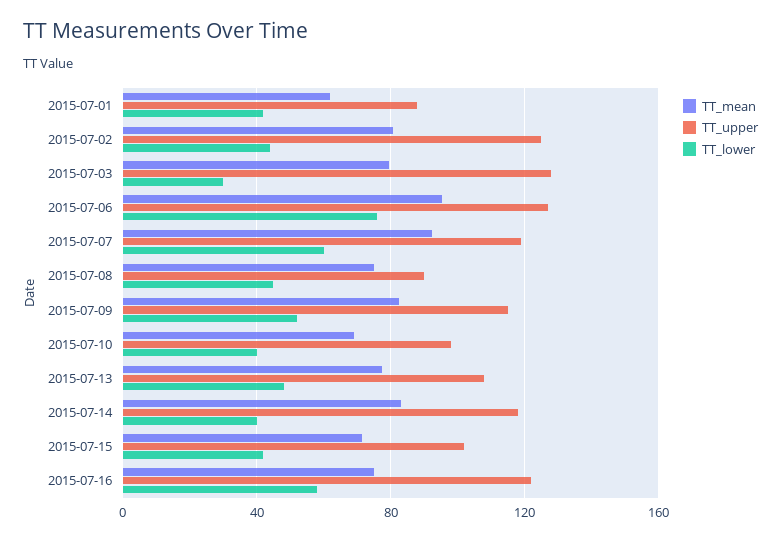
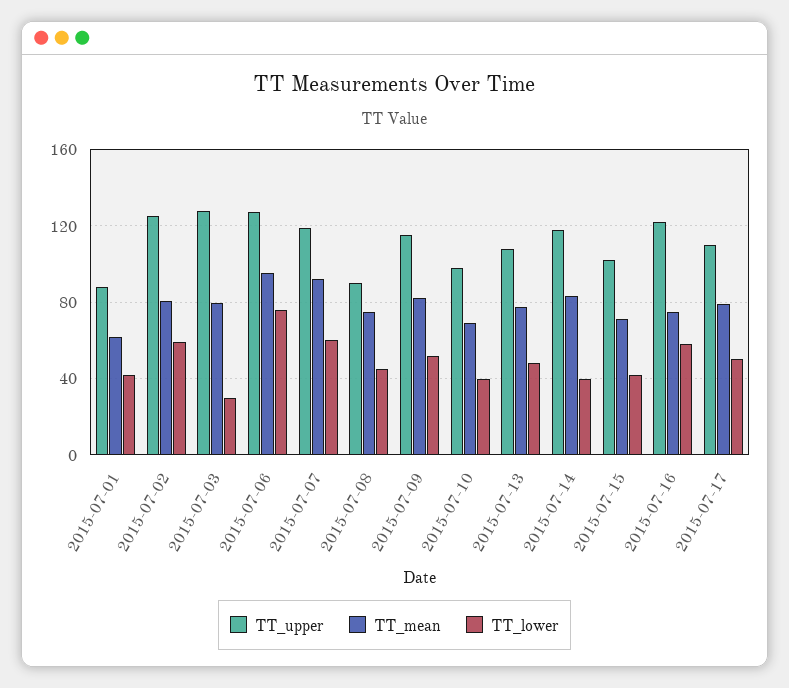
TT_lower, 2015-07-02: 45 -> 60
TT_upper, 2015-07-17: none -> 110
TT_mean, 2015-07-17: none -> 80
TT_lower, 2015-07-17: none -> 50

